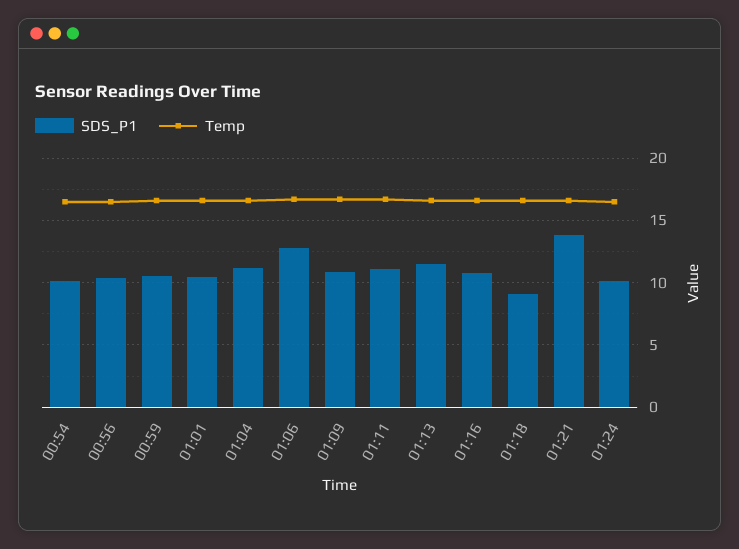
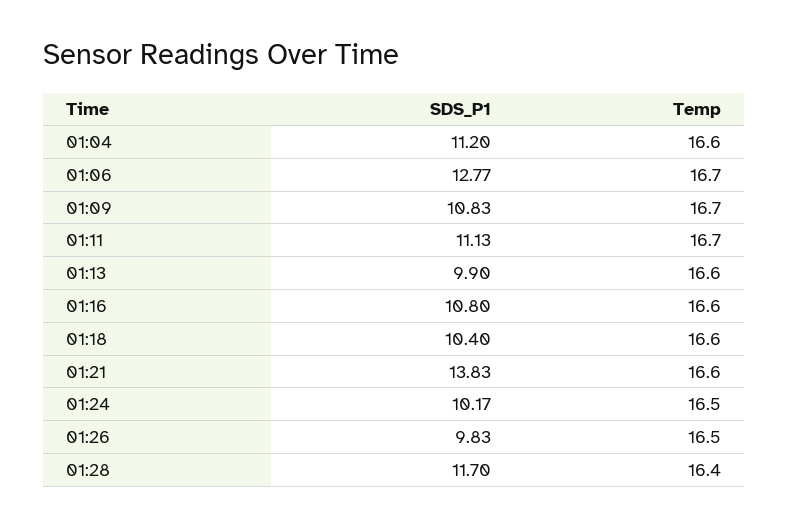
SDS_P1, 00:54: 10 -> none
Temp, 00:54: 16.5 -> none
SDS_P1, 00:56: 10.5 -> none
Temp, 00:56: 16.5 -> none
SDS_P1, 00:59: 10.5 -> none
Temp, 00:59: 16.5 -> none
SDS_P1, 01:01: 10.5 -> none
Temp, 01:01: 16.5 -> none
SDS_P1, 01:13: 11.5 -> 9.9
SDS_P1, 01:18: 9 -> 10.4
SDS_P1, 01:26: none -> 9.83
Temp, 01:26: none -> 16.5
SDS_P1, 01:28: none -> 11.7
Temp, 01:28: none -> 16.4

